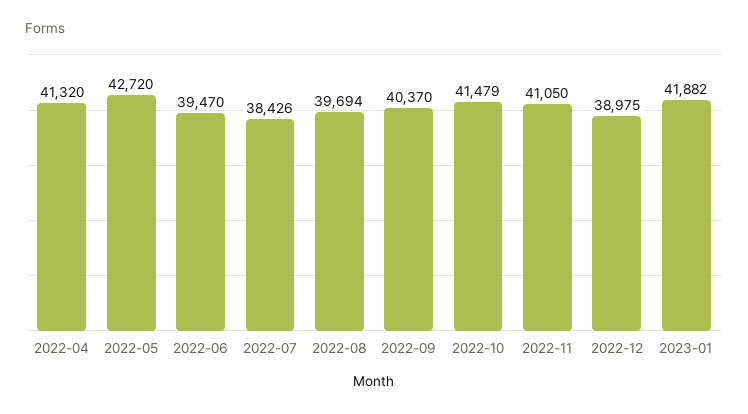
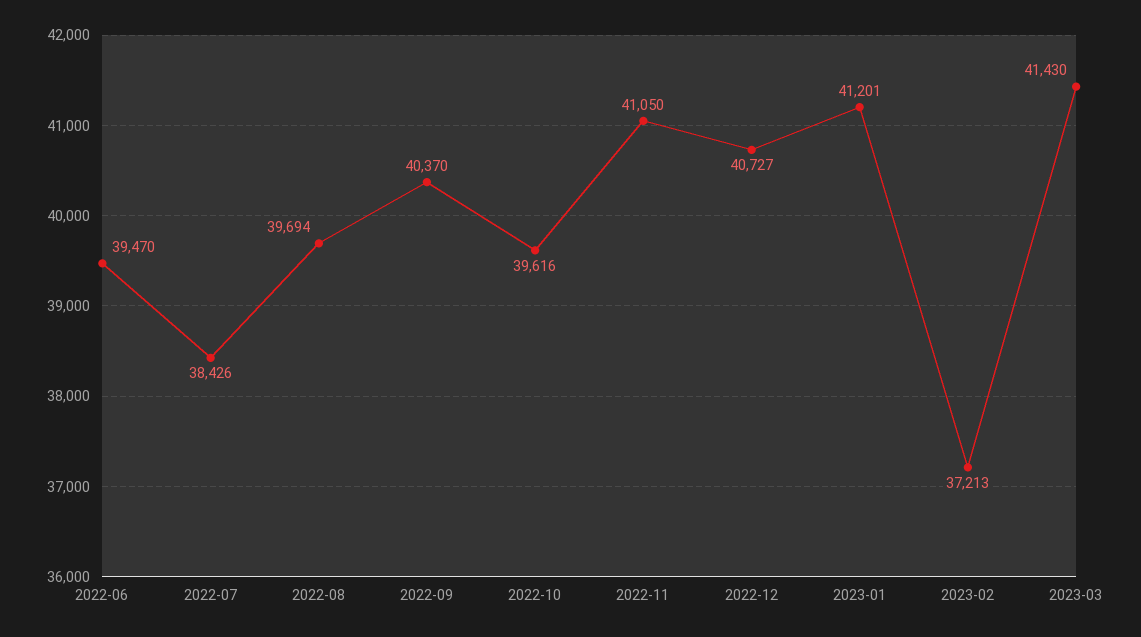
2022-04: 41320 -> none
2022-05: 42720 -> none
2022-10: 41479 -> 39616
2022-12: 38975 -> 40727
2023-01: 41882 -> 41201
2023-02: none -> 37213
2023-03: none -> 41430

